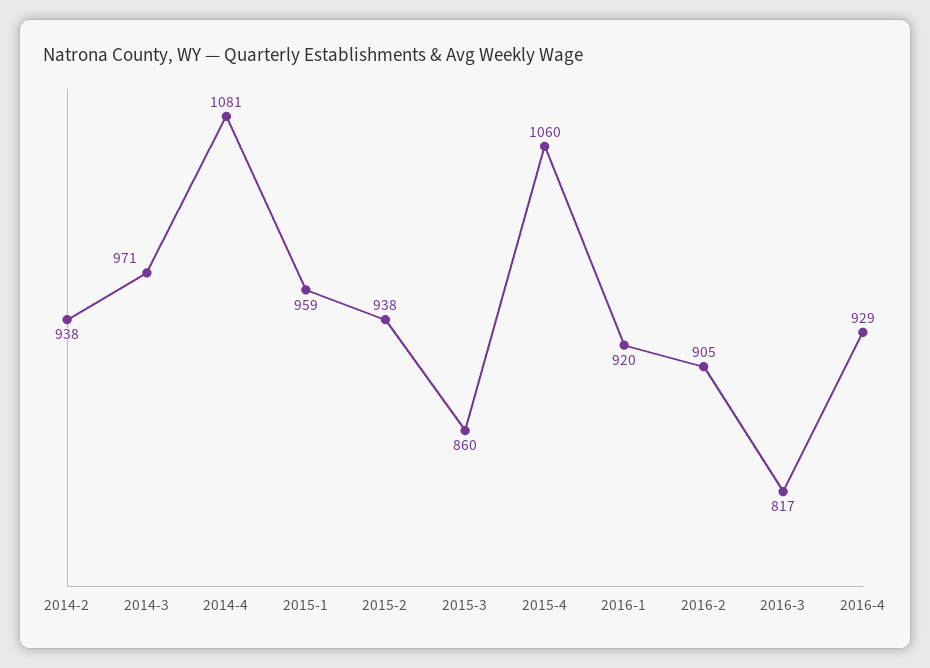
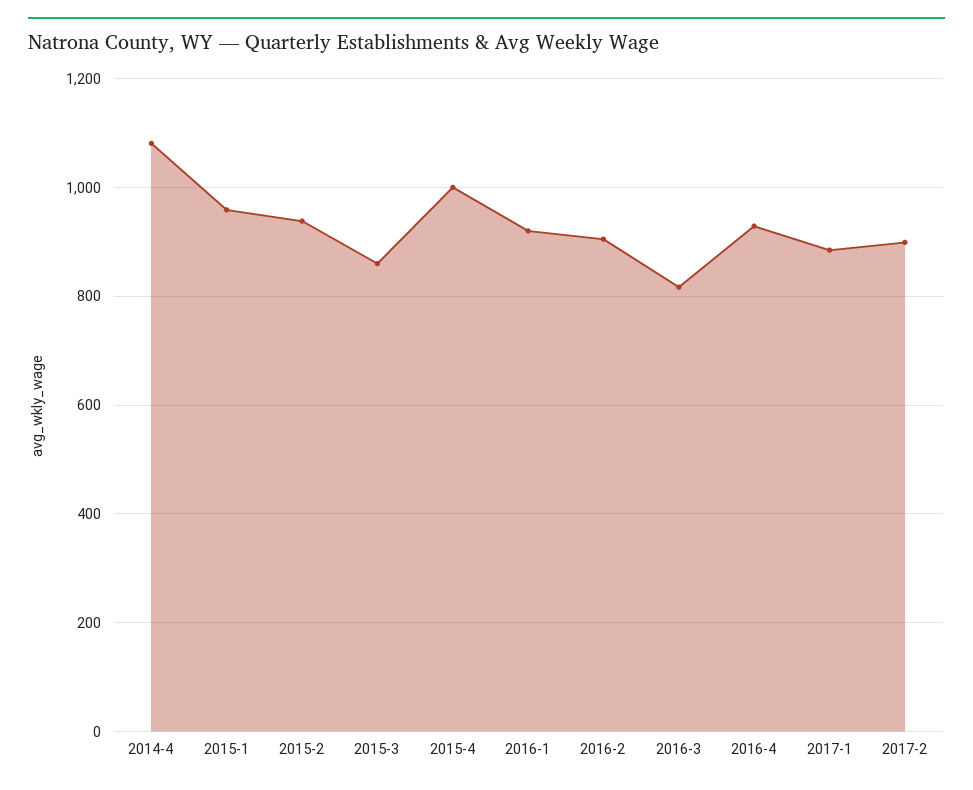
2014-2: 938 -> none
2014-3: 971 -> none
2015-4: 1060 -> 1000
2017-1: none -> 880
2017-2: none -> 900

